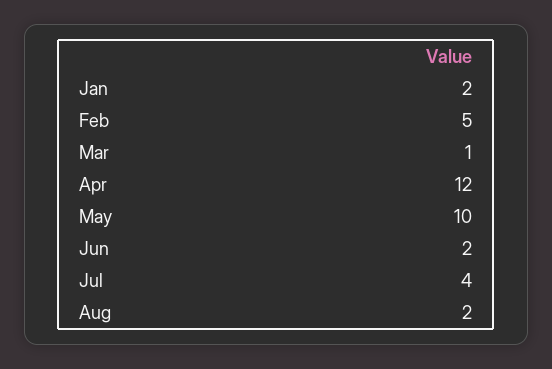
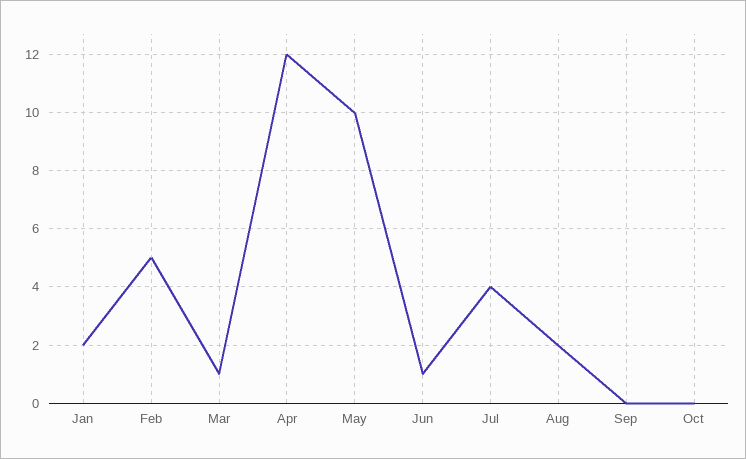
Jun: 2 -> 1
Sep: none -> 0
Oct: none -> 0

